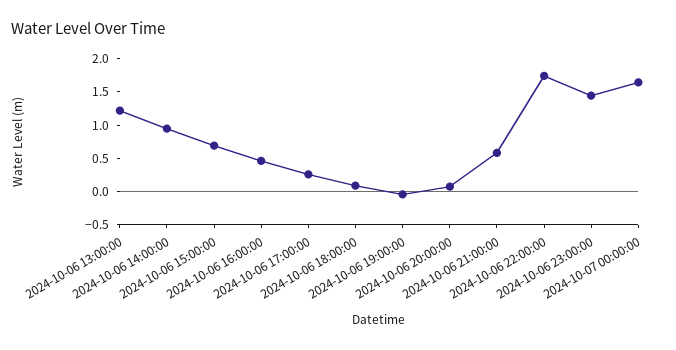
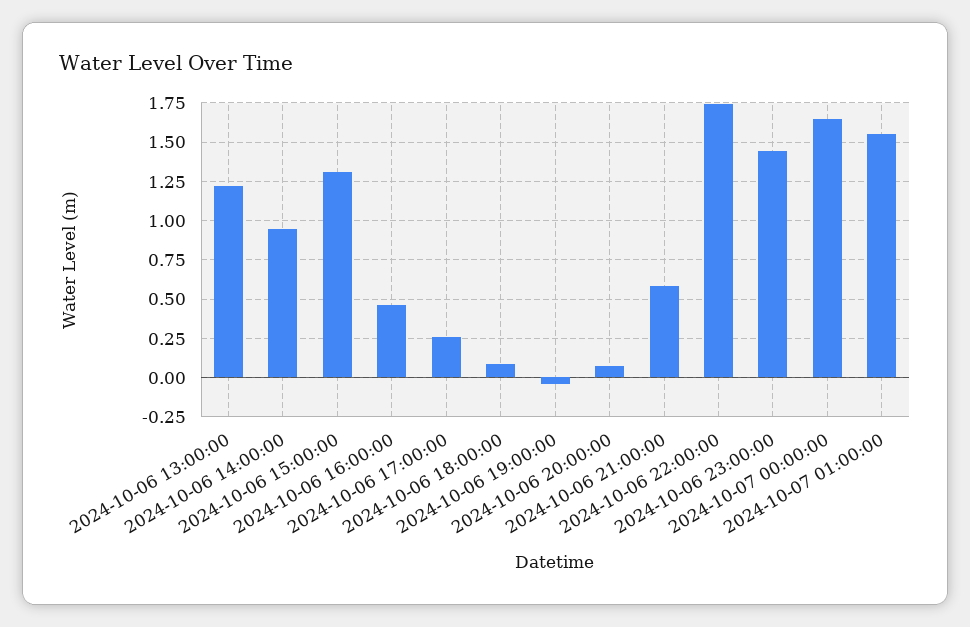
2024-10-06 15:00:00: 0.75 -> 1.3
2024-10-07 01:00:00: none -> 1.55

